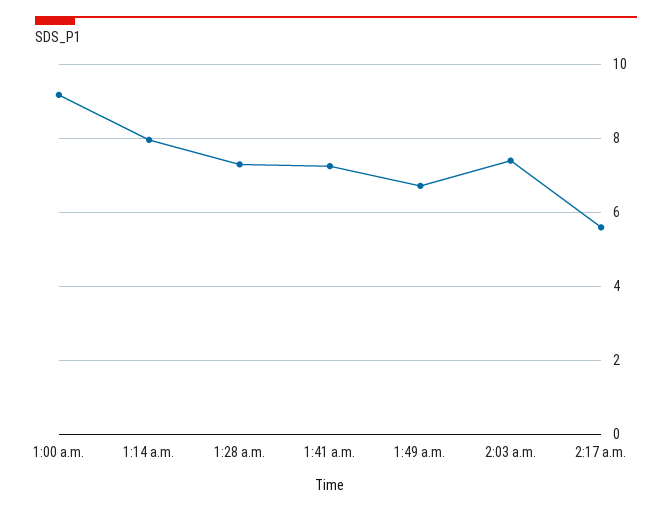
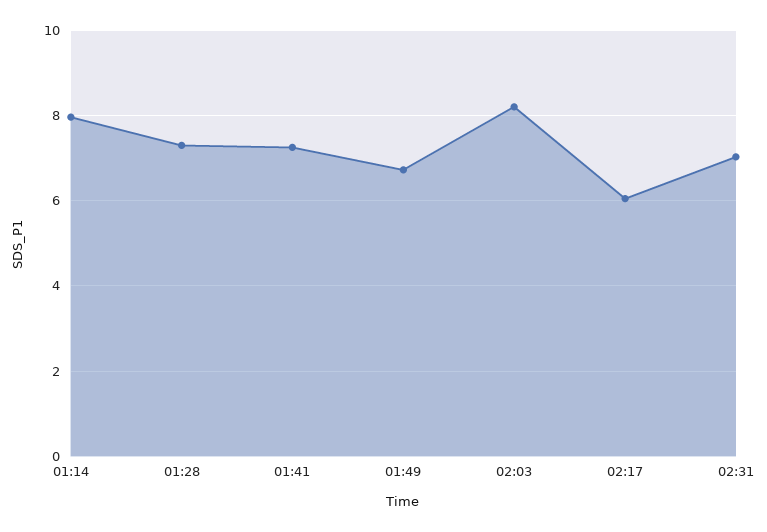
1:00 a.m.: 9.2 -> none
2:03 a.m.: 7.4 -> 8.2
2:17 a.m.: 5.6 -> 6
02:31: none -> 7

